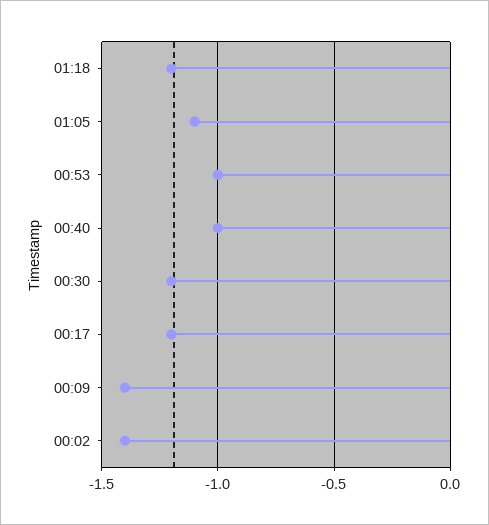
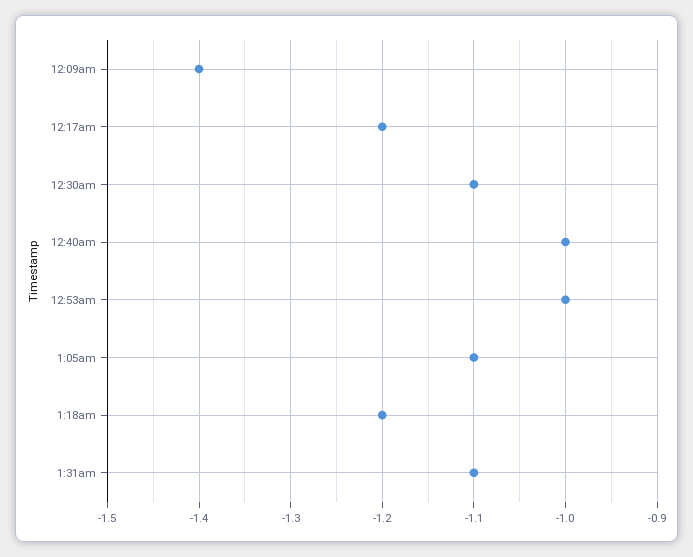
00:30: -1.2 -> -1.1
00:02: -1.4 -> none
1:31am: none -> -1.1

